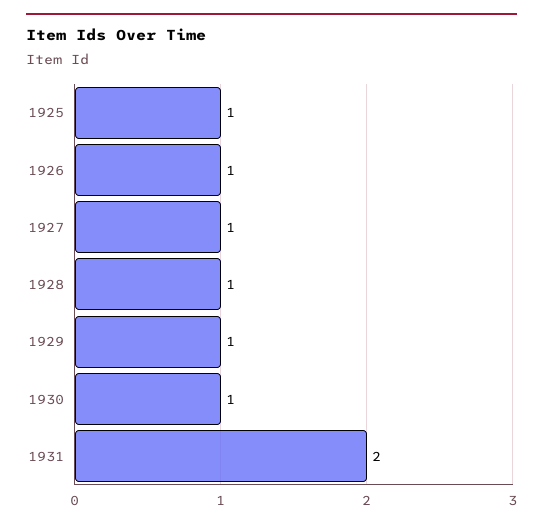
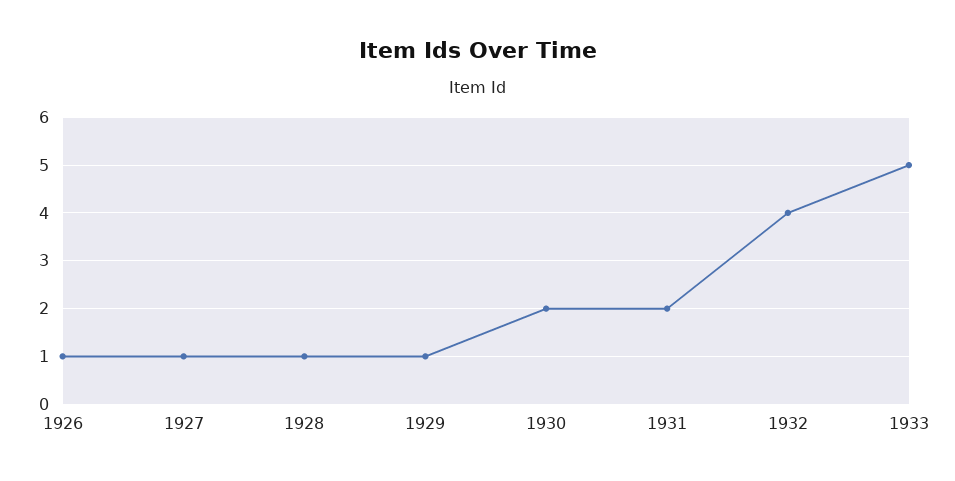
1925: 1 -> none
1930: 1 -> 2
1932: none -> 4
1933: none -> 5

